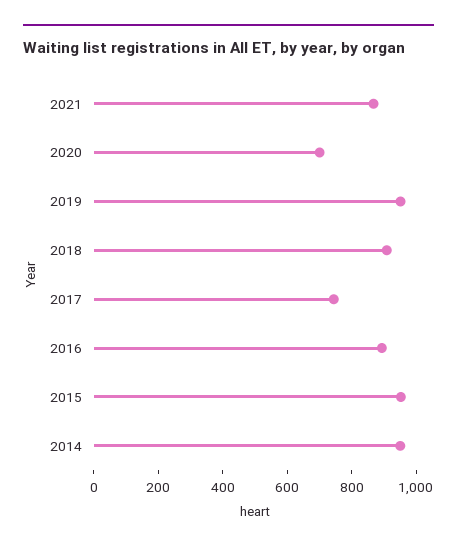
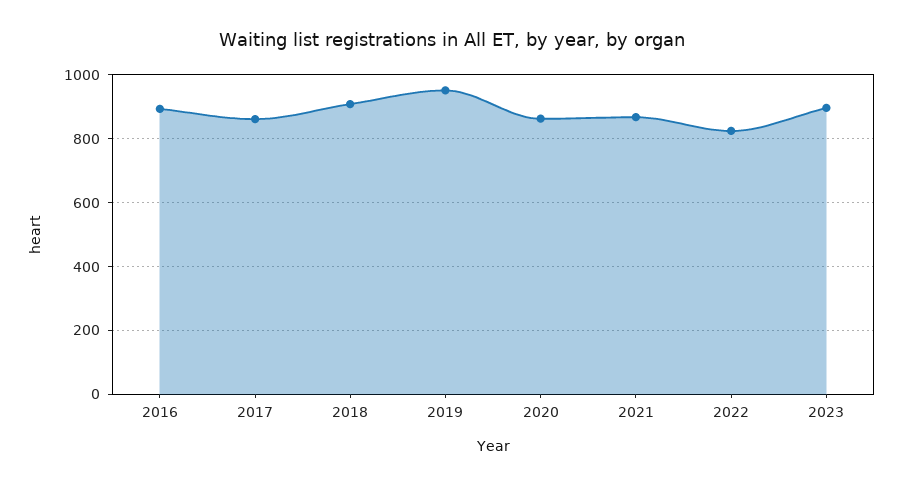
2020: 700 -> 860
2017: 750 -> 860
2015: 950 -> none
2014: 950 -> none
2022: none -> 820
2023: none -> 900

